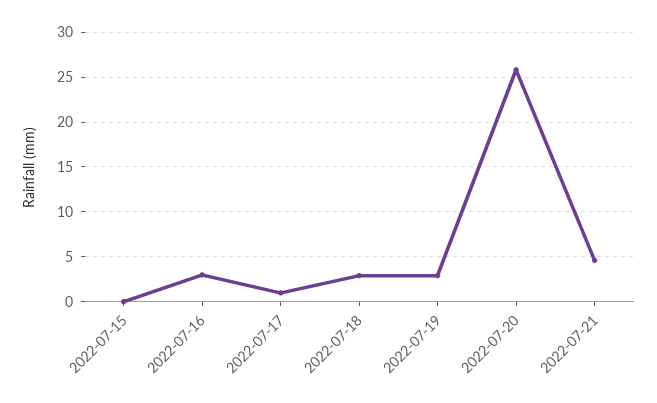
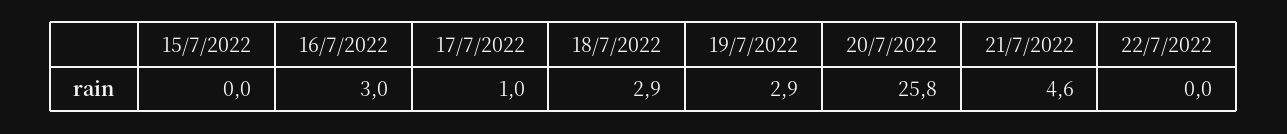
22/7/2022: none -> 0

